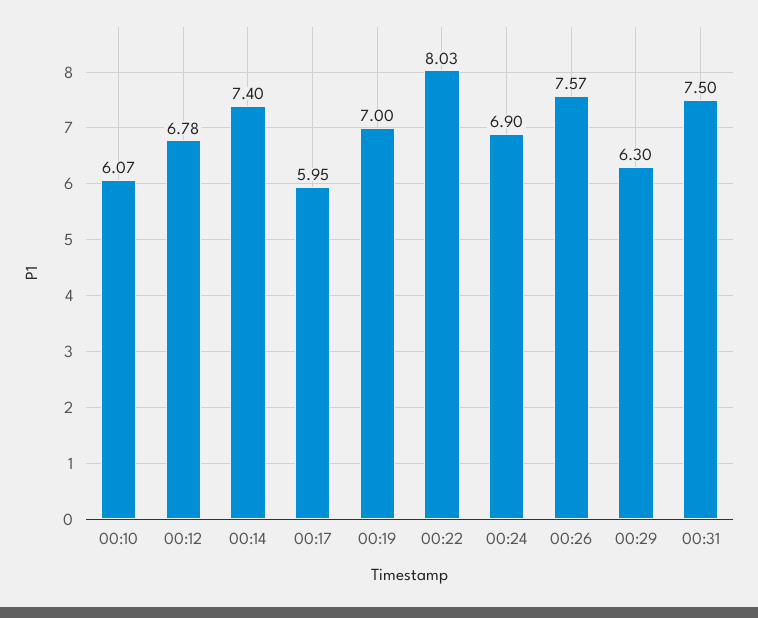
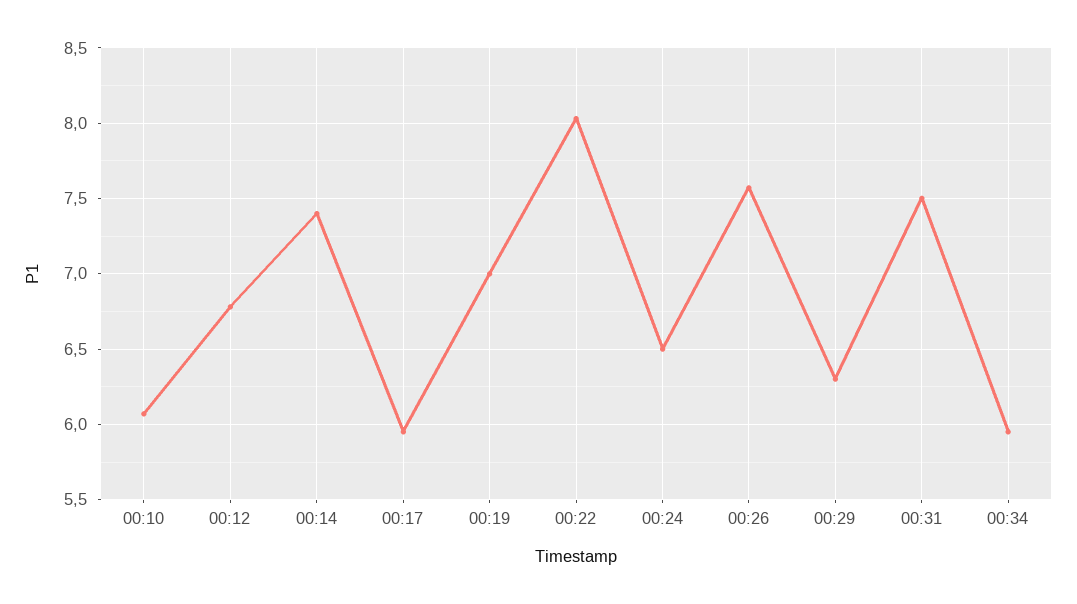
00:24: 6.9 -> 6.5
00:34: none -> 5.95

